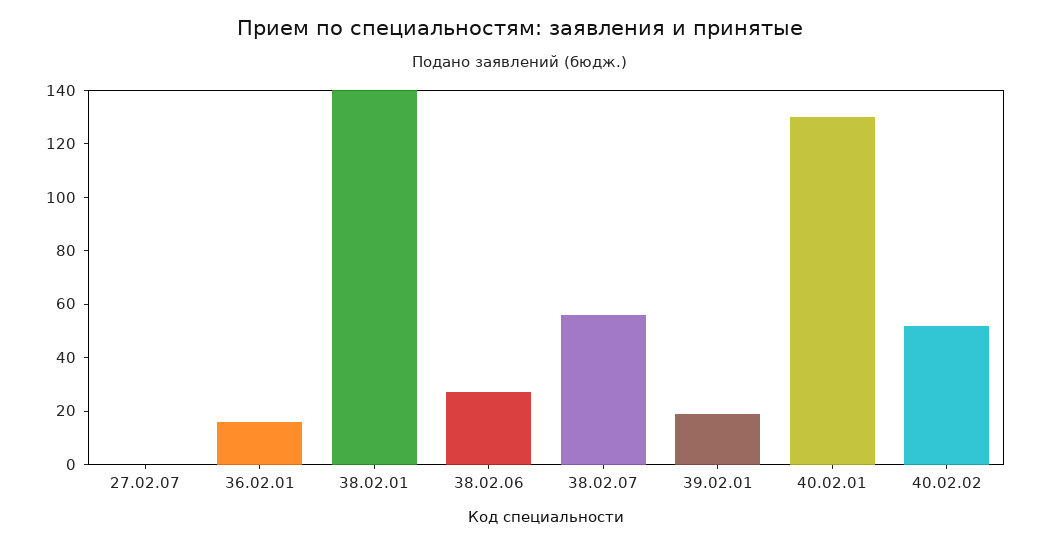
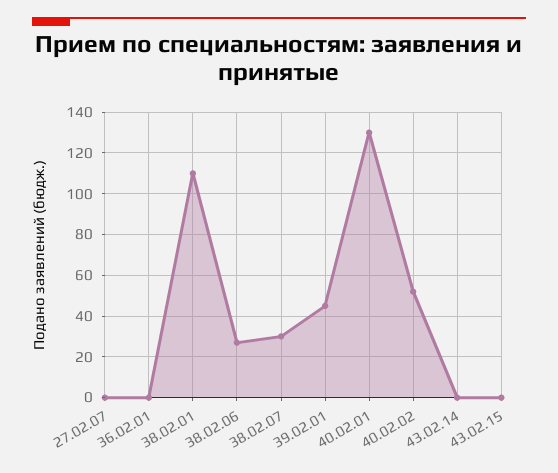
36.02.01: 15 -> 0
38.02.01: 140 -> 110
38.02.07: 55 -> 30
39.02.01: 20 -> 45
43.02.14: none -> 0
43.02.15: none -> 0

